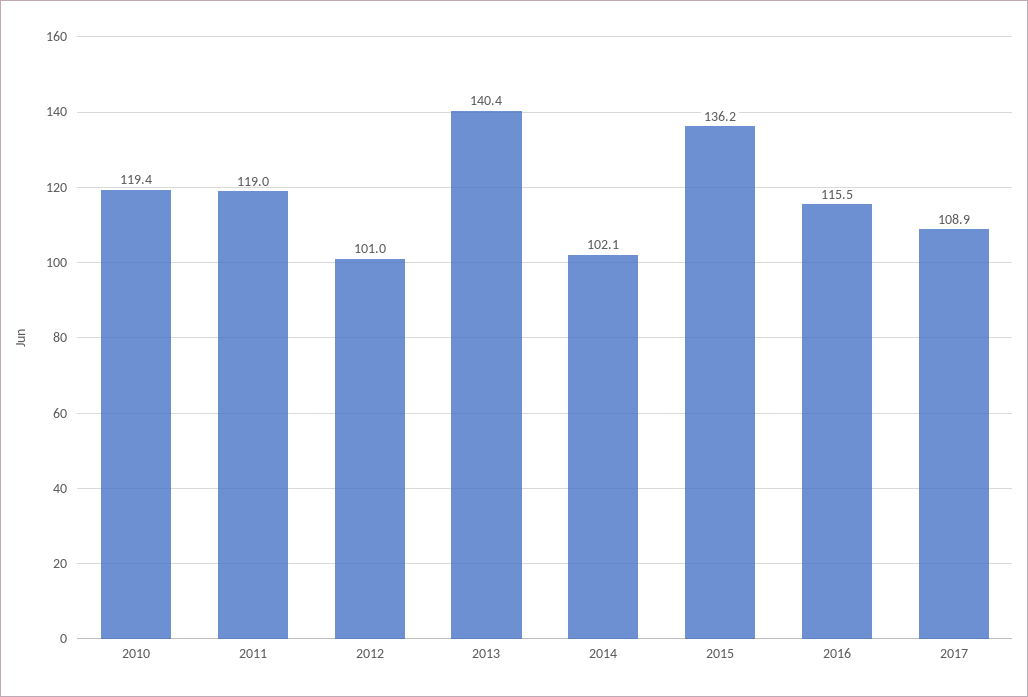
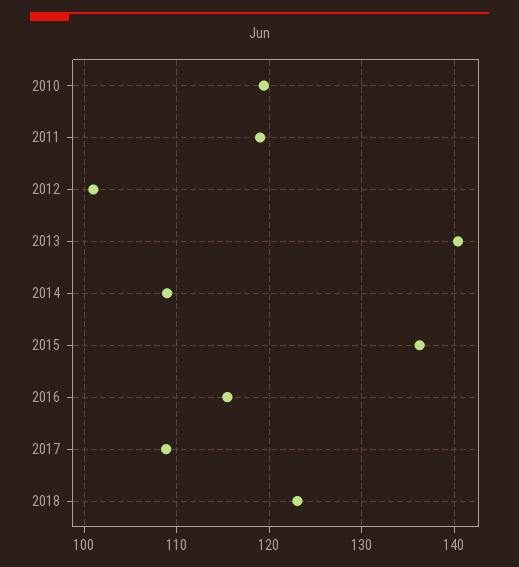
2014: 102.1 -> 109
2018: none -> 123

